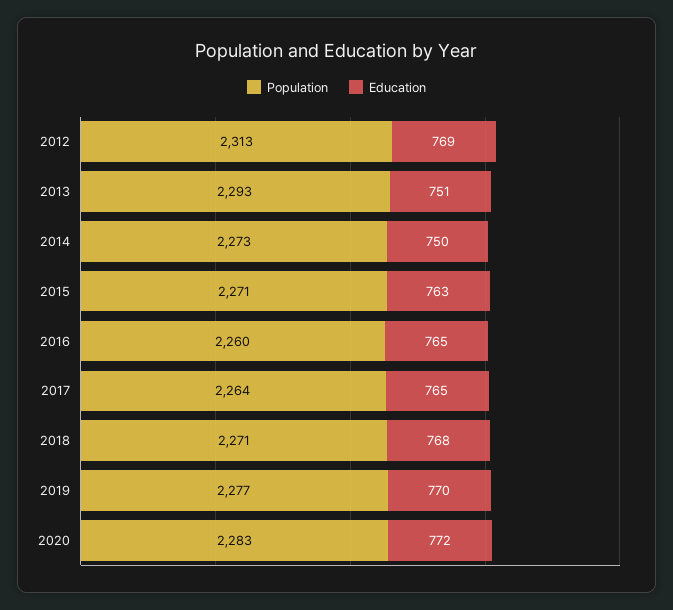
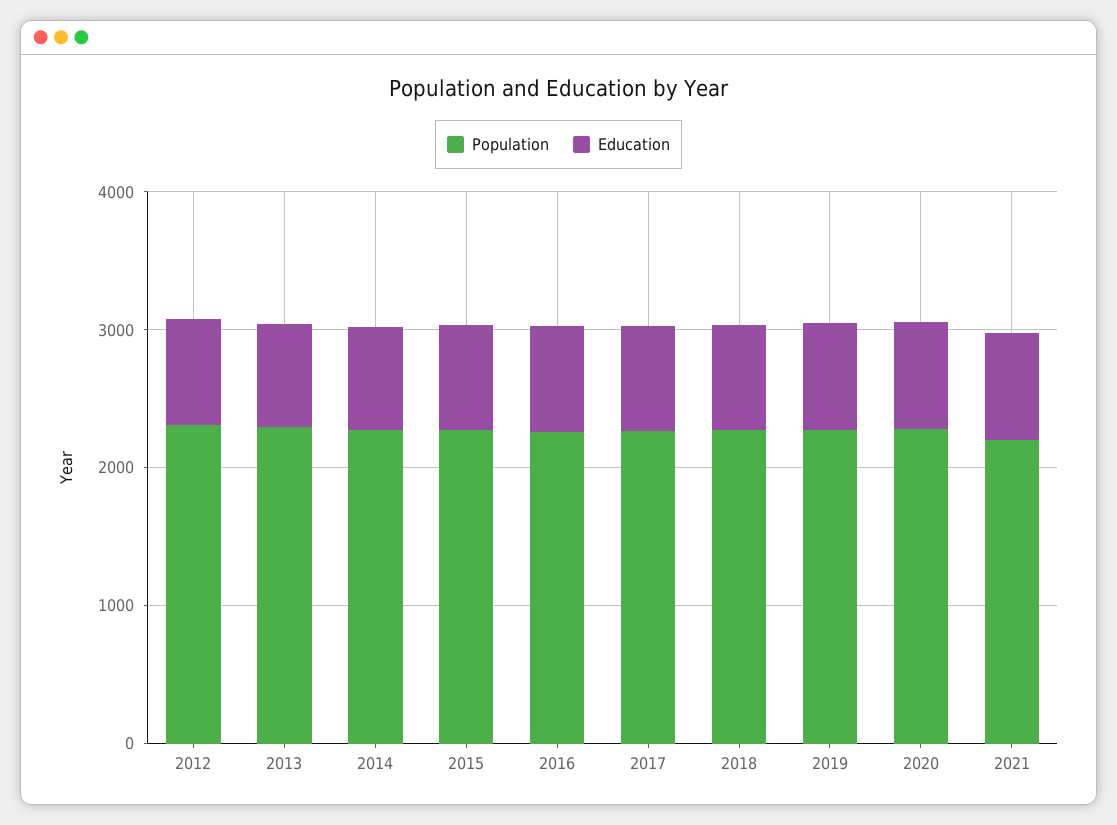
Population, 2021: none -> 2200
Education, 2021: none -> 800

